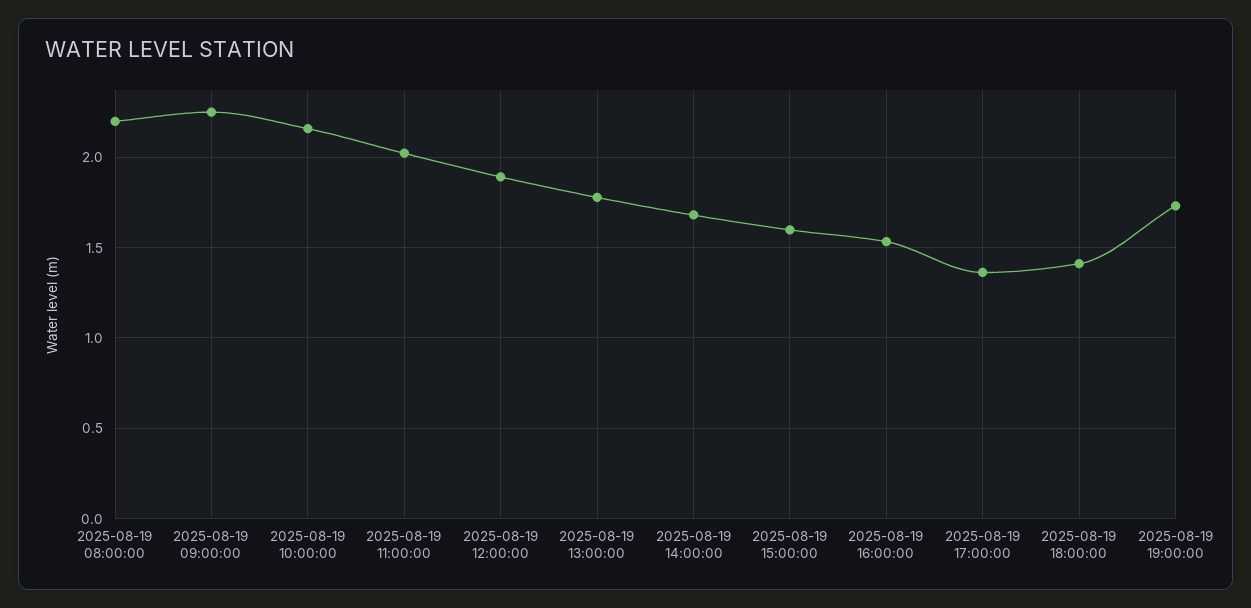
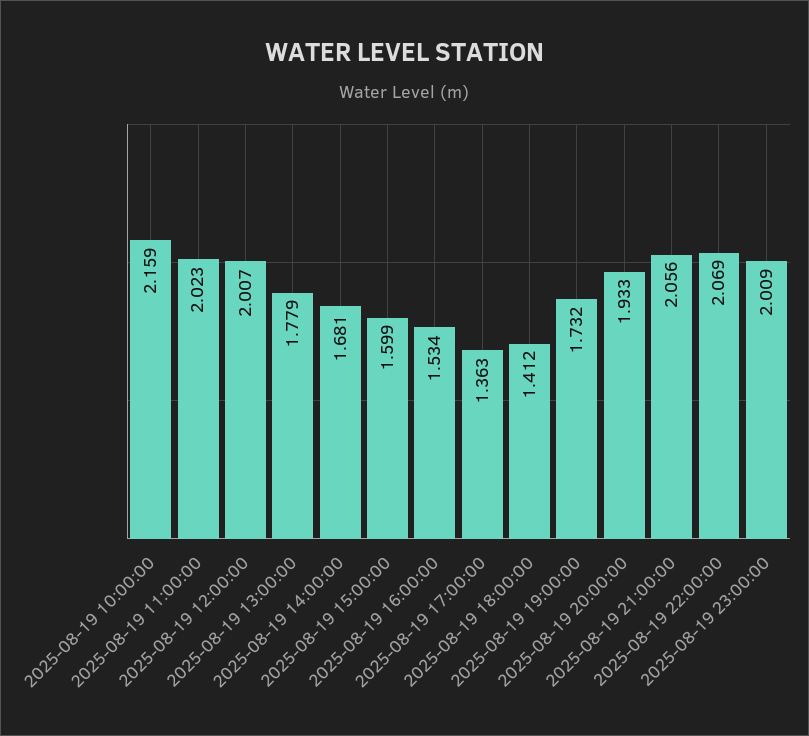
2025-08-19 08:00:00: 2.2 -> none
2025-08-19 09:00:00: 2.25 -> none
2025-08-19 12:00:00: 1.9 -> 2.007
2025-08-19 20:00:00: none -> 1.933
2025-08-19 21:00:00: none -> 2.056
2025-08-19 22:00:00: none -> 2.069
2025-08-19 23:00:00: none -> 2.009

